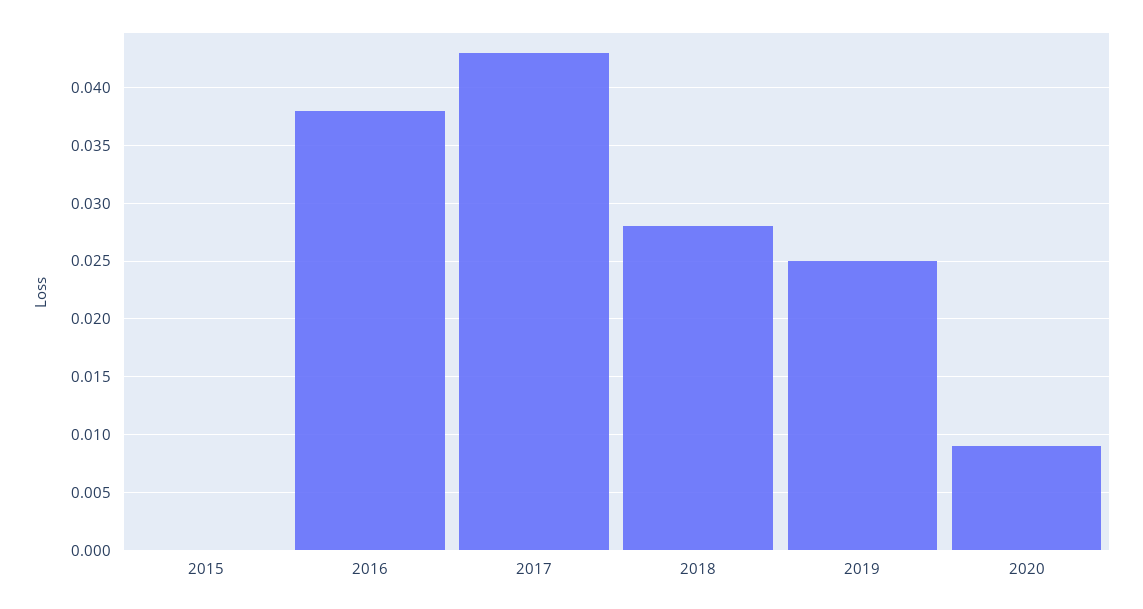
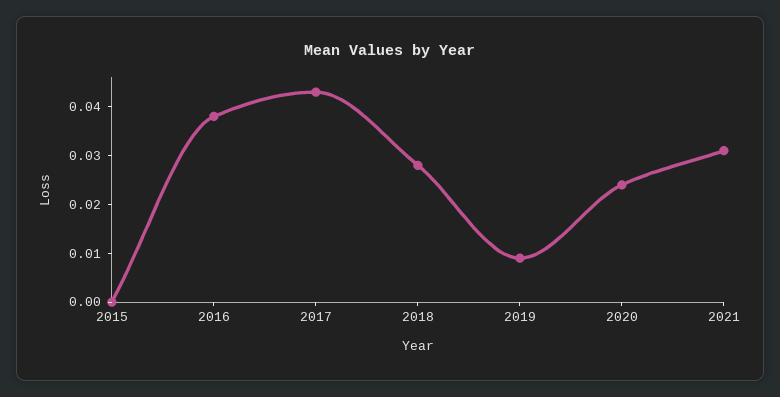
2019: 0.025 -> 0.01
2020: 0.009 -> 0.025
2021: none -> 0.03

